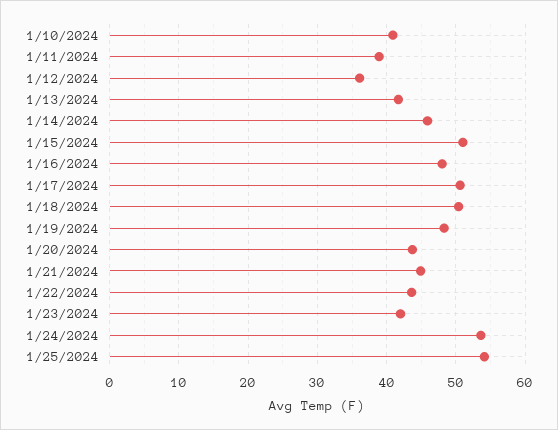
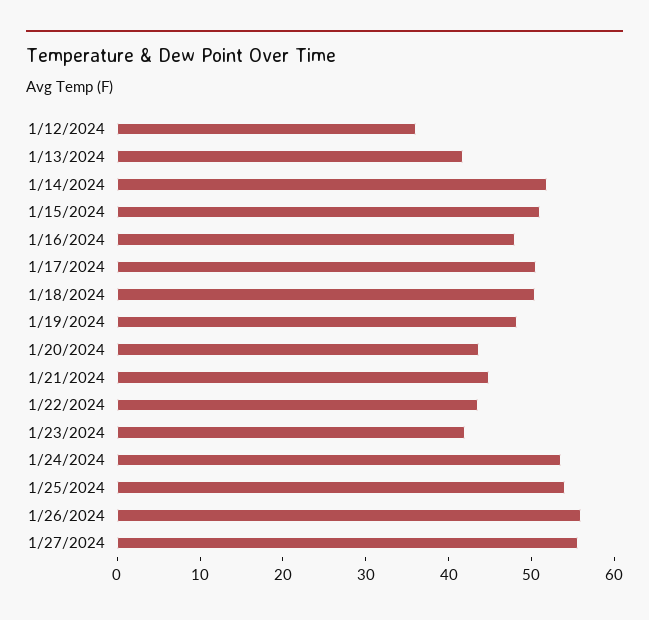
1/10/2024: 41 -> none
1/11/2024: 39 -> none
1/14/2024: 46 -> 52
1/26/2024: none -> 56
1/27/2024: none -> 56

